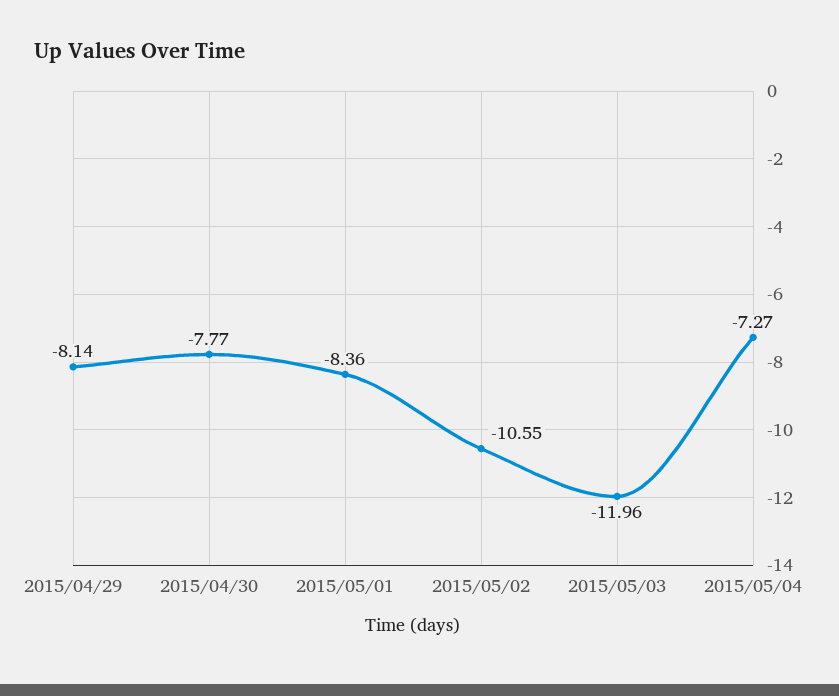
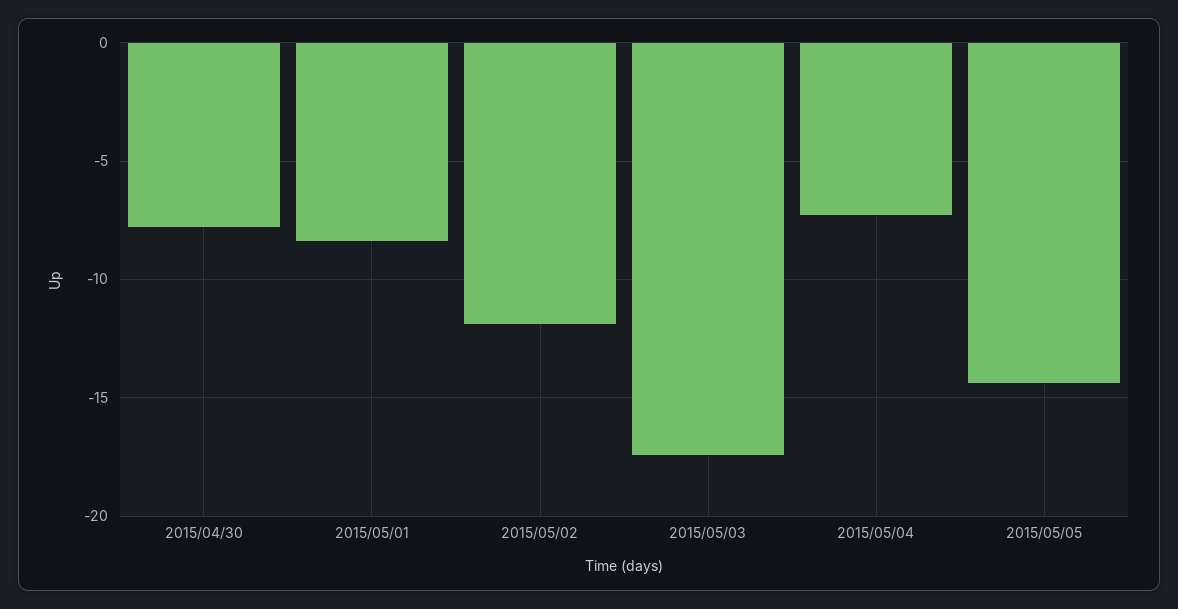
2015/04/29: -8.14 -> none
2015/05/02: -10.55 -> -12
2015/05/03: -11.96 -> -17.5
2015/05/05: none -> -14.5

